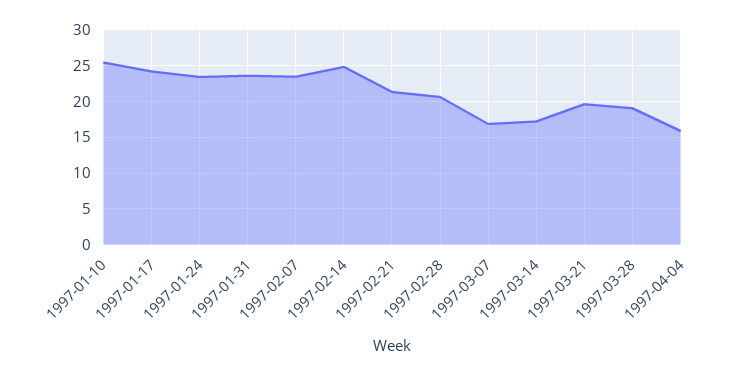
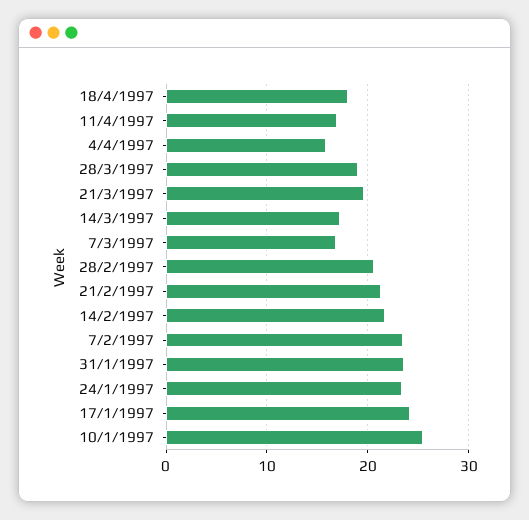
1997-02-14: 25 -> 22
18/4/1997: none -> 18
11/4/1997: none -> 17

